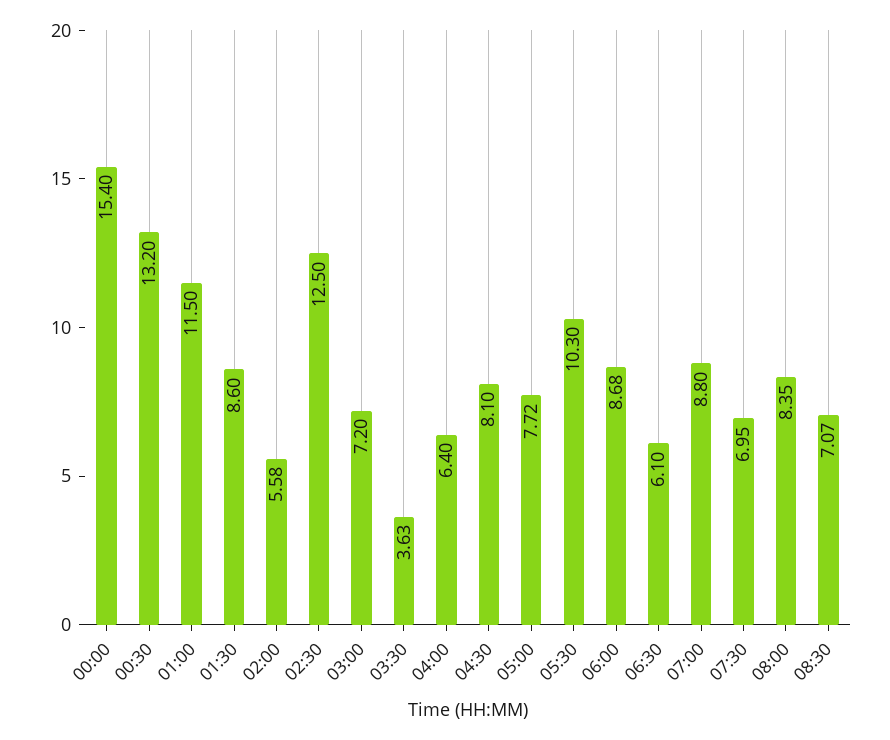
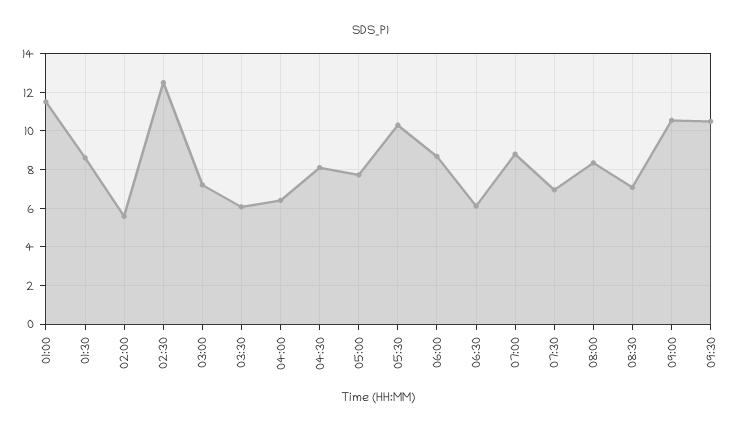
00:00: 15.4 -> none
00:30: 13.2 -> none
03:30: 3.63 -> 6
09:00: none -> 10.5
09:30: none -> 10.5

